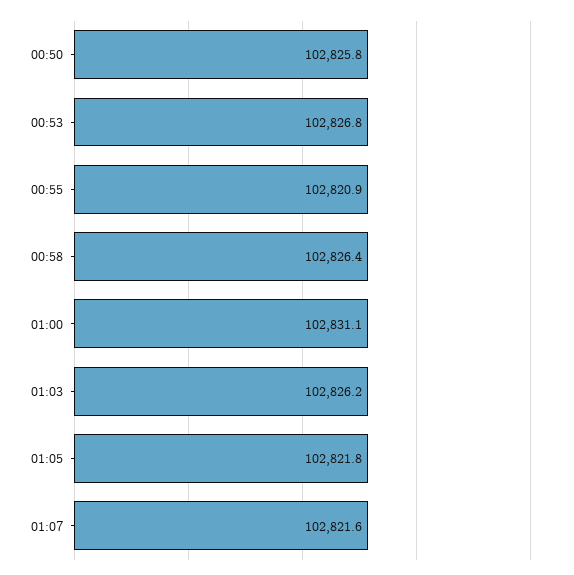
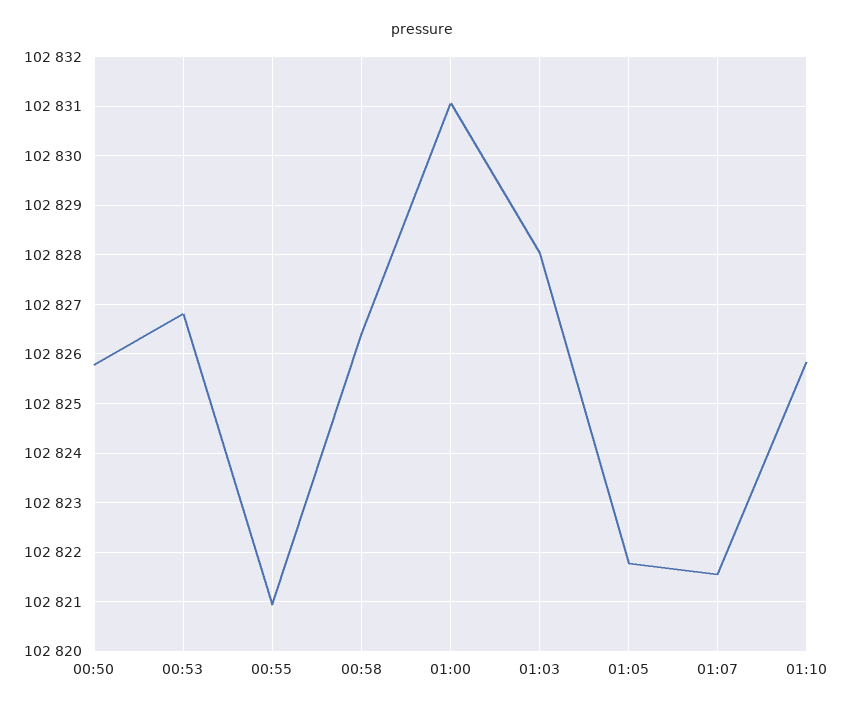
01:03: 102826.2 -> 102828
01:10: none -> 102825.8

